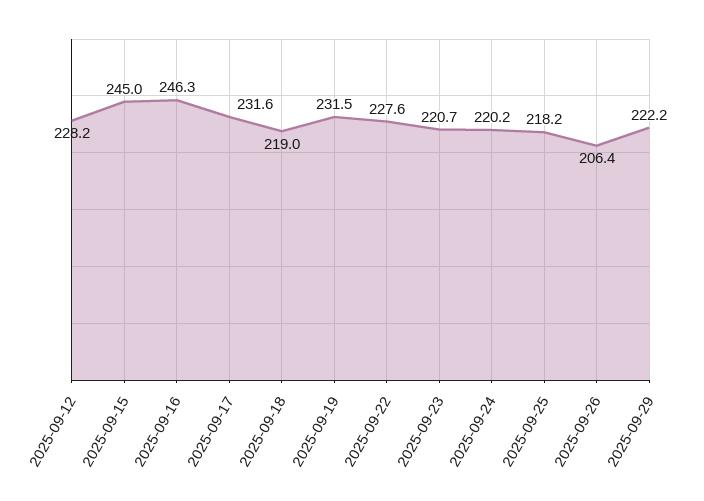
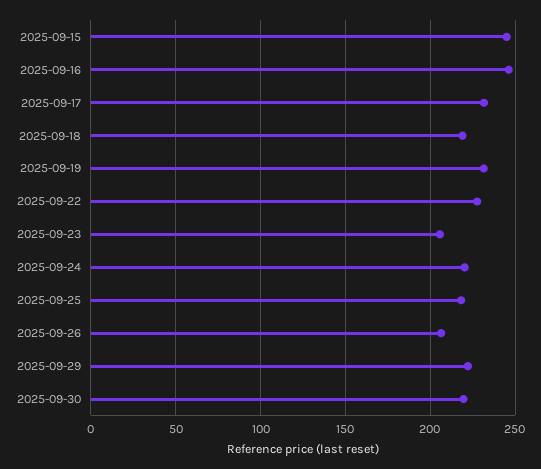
2025-09-12: 228.2 -> none
2025-09-23: 220.7 -> 205
2025-09-30: none -> 220

